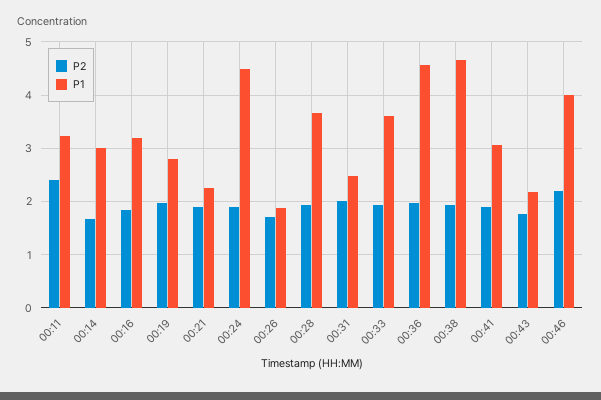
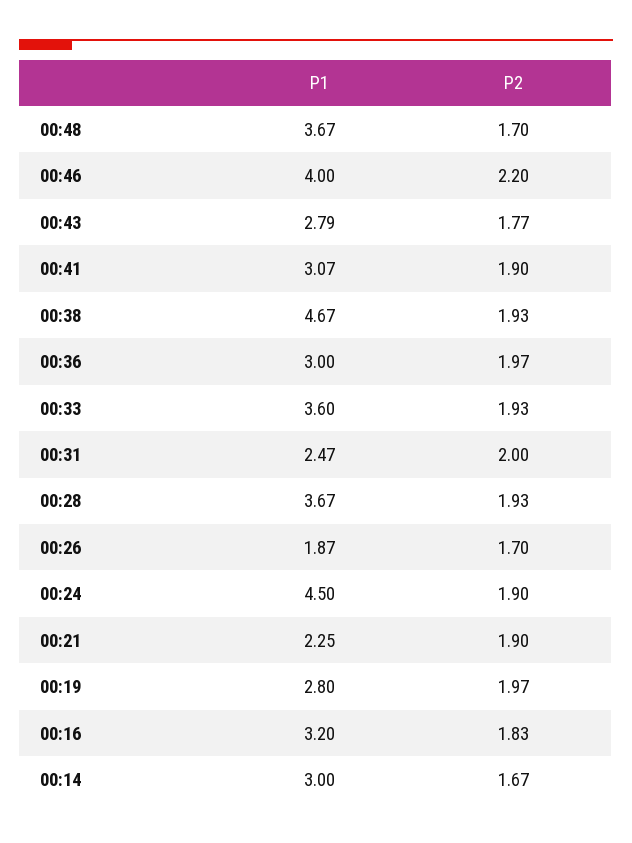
P2, 00:11: 2.4 -> none
P1, 00:11: 3.2 -> none
P1, 00:36: 4.6 -> 3
P1, 00:43: 2.2 -> 2.79
P1, 00:48: none -> 3.67
P2, 00:48: none -> 1.7

